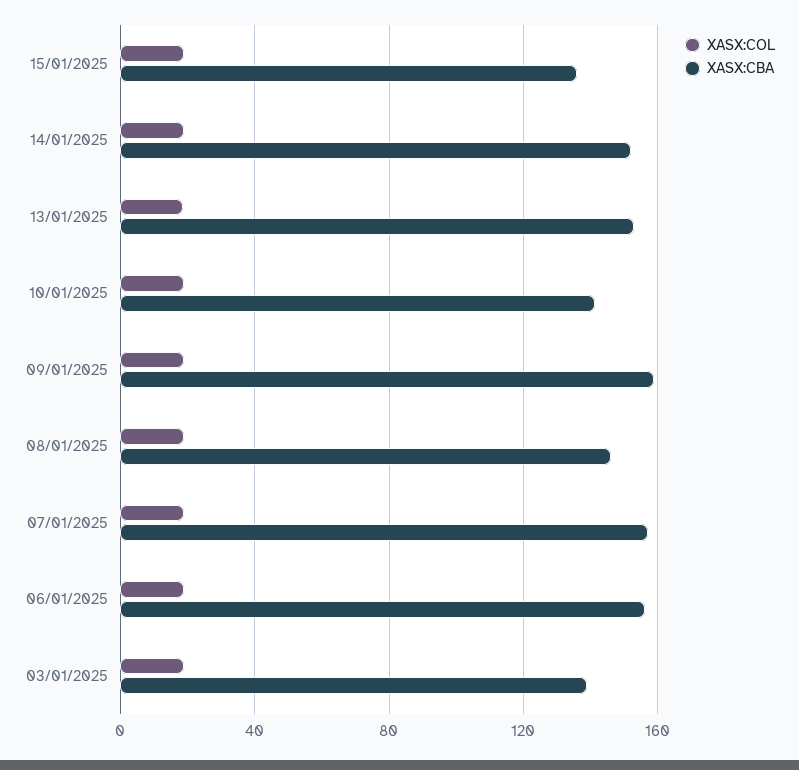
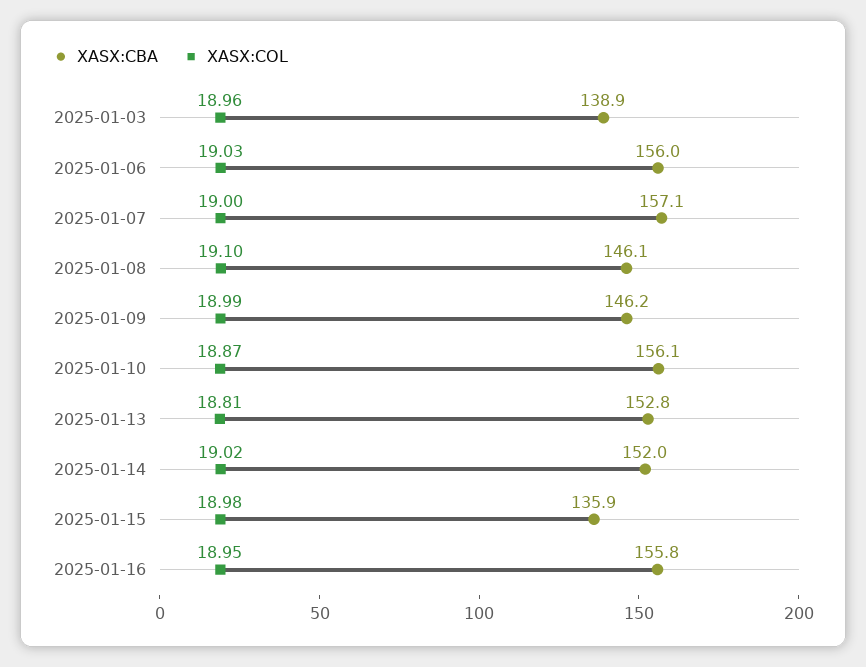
XASX:CBA, 10/01/2025: 140 -> 156.1
XASX:CBA, 09/01/2025: 160 -> 146.2
XASX:CBA, 2025-01-16: none -> 155.8
XASX:COL, 2025-01-16: none -> 18.95

